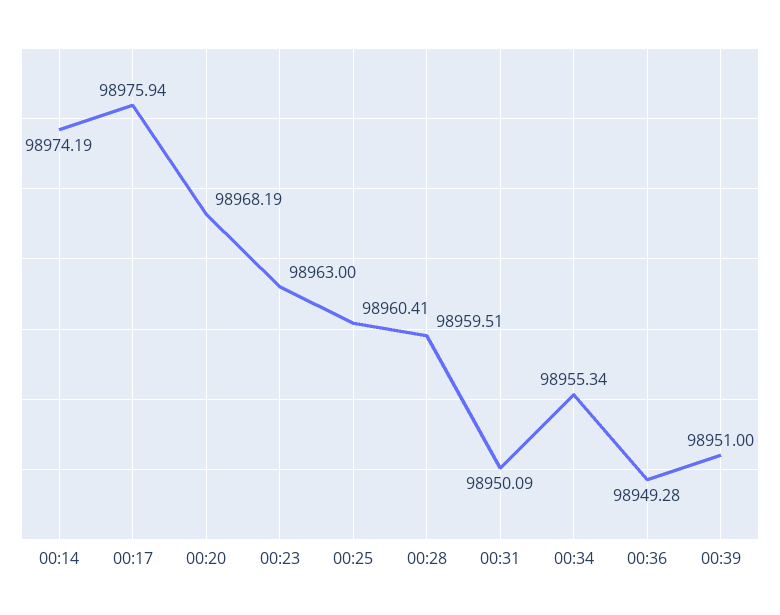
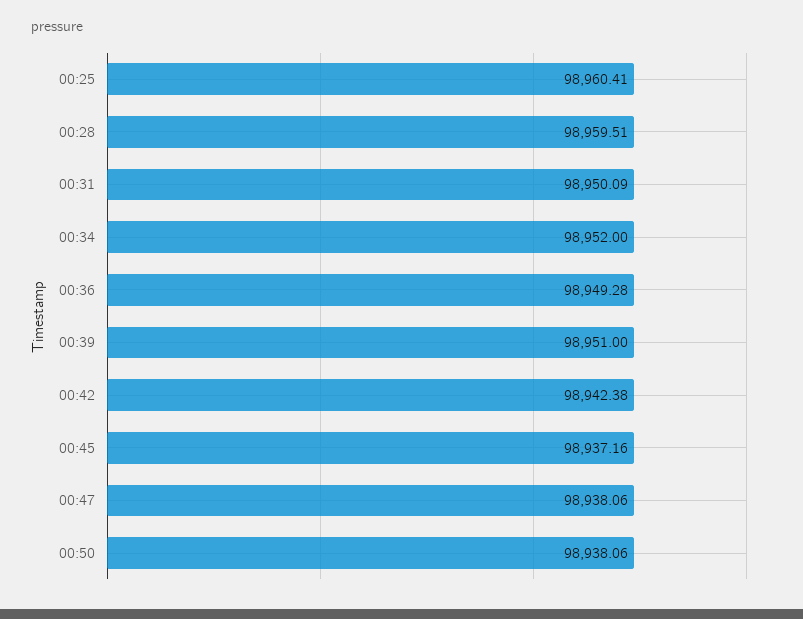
00:14: 98974.19 -> none
00:17: 98975.94 -> none
00:20: 98968.19 -> none
00:23: 98963 -> none
00:34: 98955.34 -> 98952
00:42: none -> 98942.38
00:45: none -> 98937.16
00:47: none -> 98938.06
00:50: none -> 98938.06

